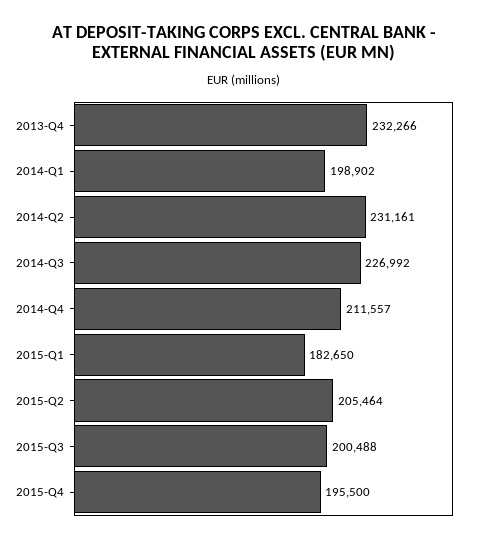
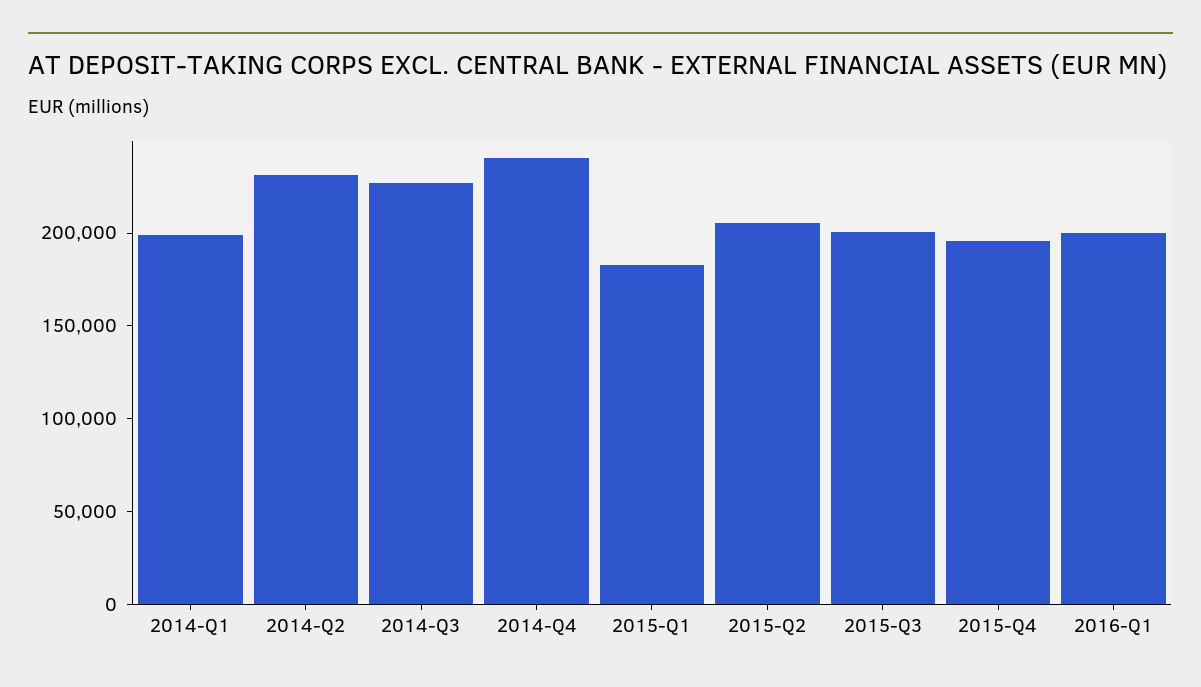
2013-Q4: 232266 -> none
2014-Q4: 211557 -> 240000
2016-Q1: none -> 200000

